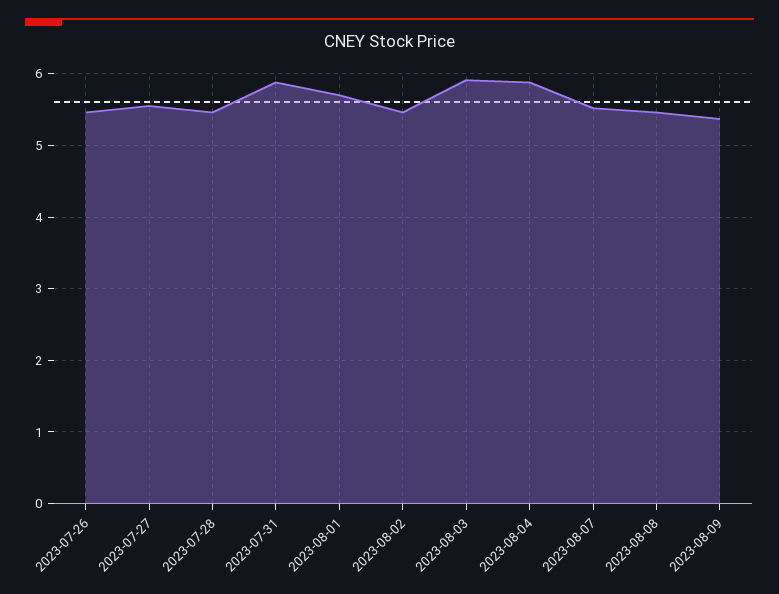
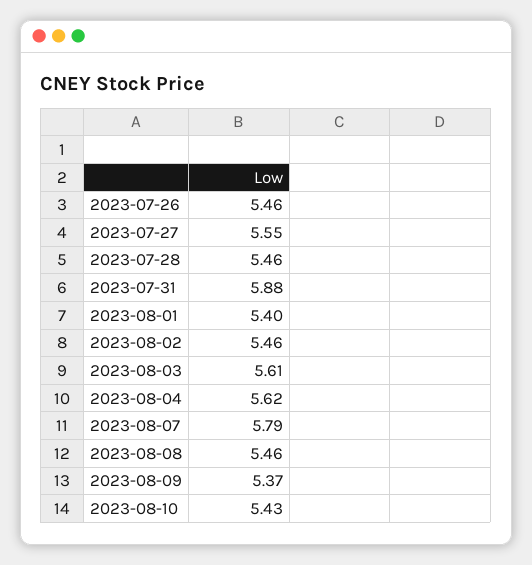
2023-08-01: 5.7 -> 5.4
2023-08-03: 5.9 -> 5.61
2023-08-04: 5.9 -> 5.62
2023-08-07: 5.5 -> 5.79
2023-08-10: none -> 5.43

